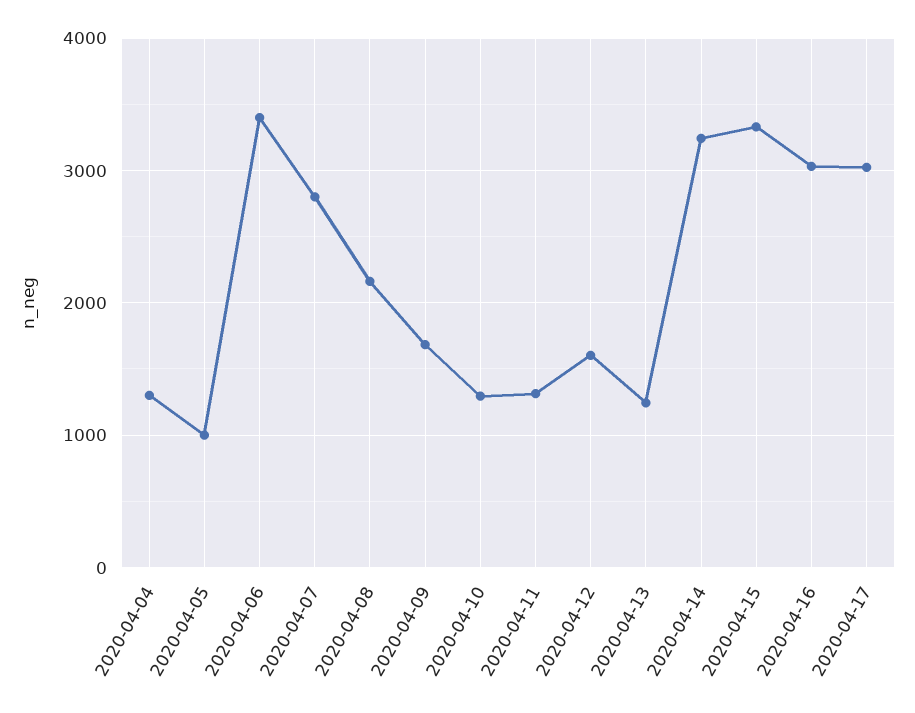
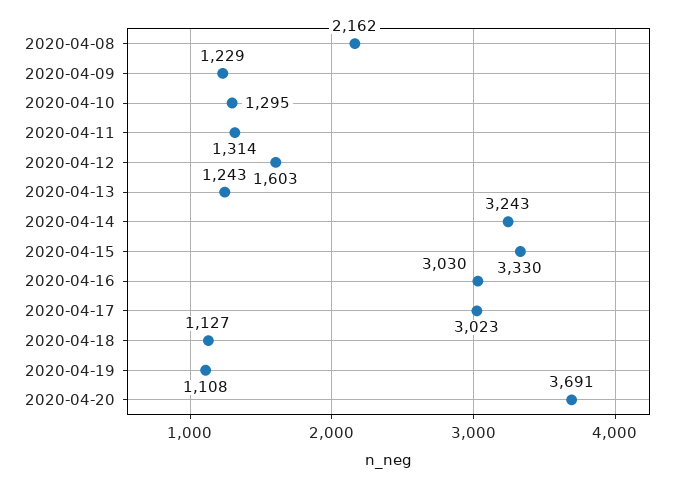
2020-04-04: 1300 -> none
2020-04-05: 1000 -> none
2020-04-06: 3400 -> none
2020-04-07: 2800 -> none
2020-04-09: 1700 -> 1229
2020-04-18: none -> 1127
2020-04-19: none -> 1108
2020-04-20: none -> 3691

